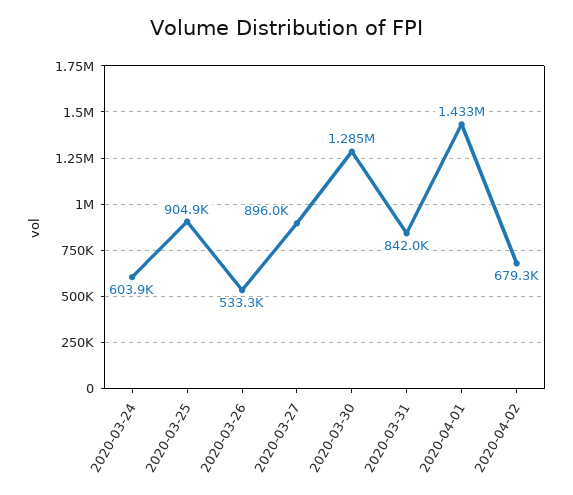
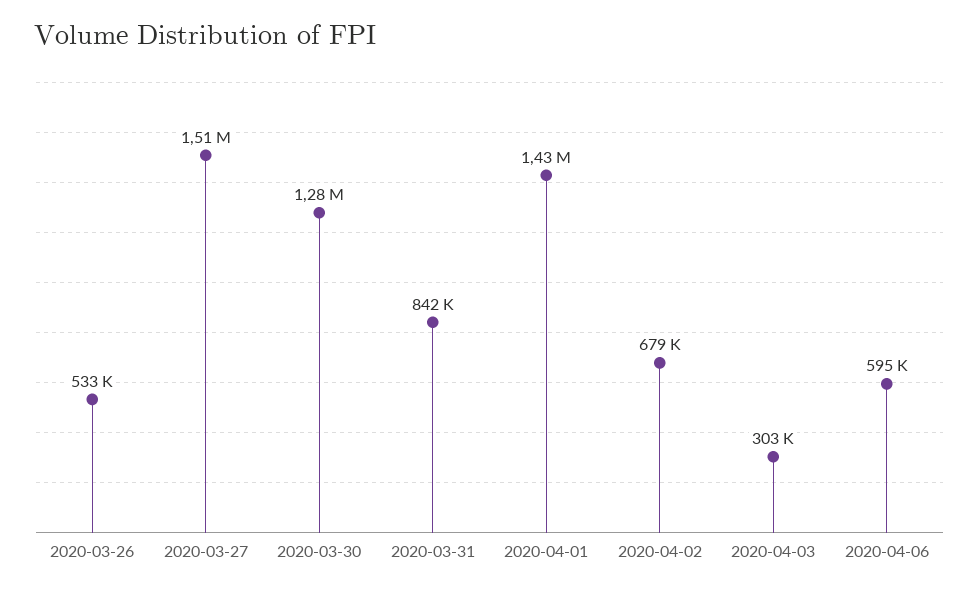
2020-03-24: 603900 -> none
2020-03-25: 904900 -> none
2020-03-27: 896000 -> 1510000
2020-04-03: none -> 303000
2020-04-06: none -> 595000

